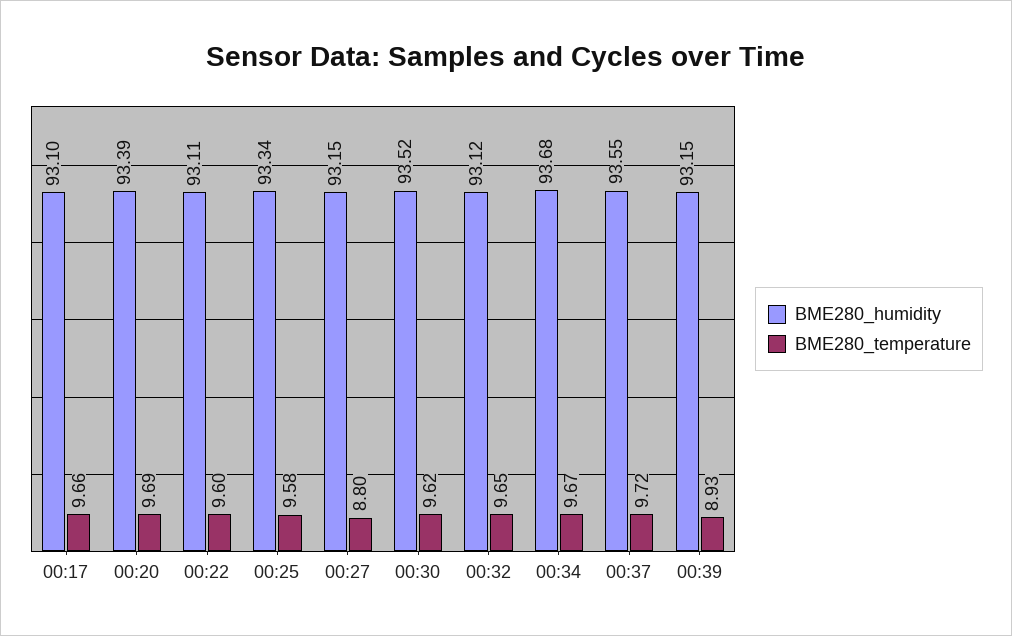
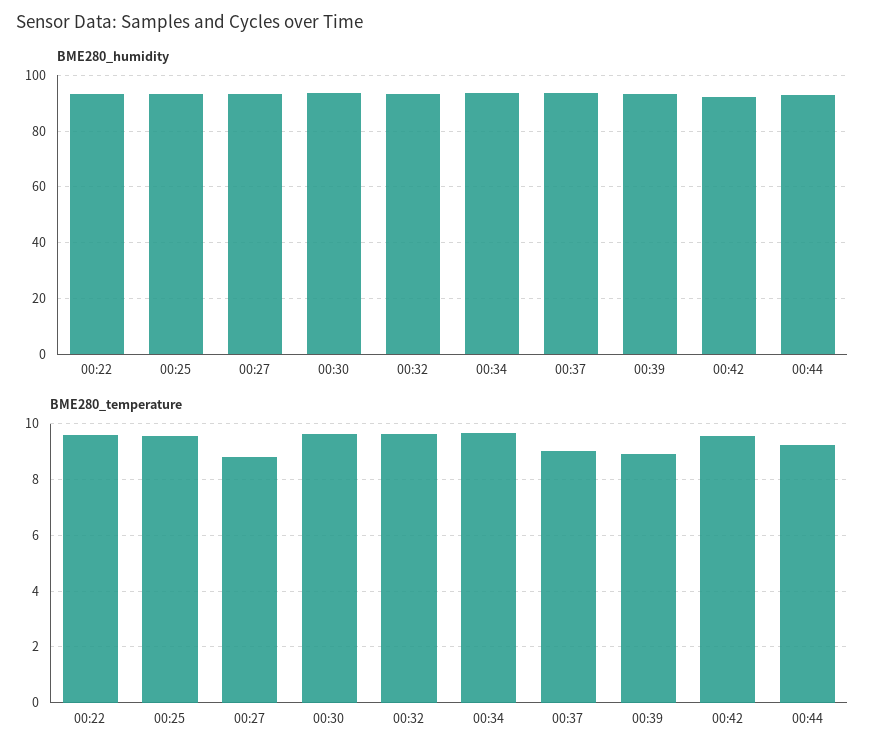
BME280_humidity, 00:17: 93.1 -> none
BME280_temperature, 00:17: 9.66 -> none
BME280_humidity, 00:20: 93.39 -> none
BME280_temperature, 00:20: 9.69 -> none
BME280_temperature, 00:37: 9.72 -> 9
BME280_humidity, 00:42: none -> 92.5
BME280_humidity, 00:44: none -> 92.5
BME280_temperature, 00:42: none -> 9.5
BME280_temperature, 00:44: none -> 9.25

